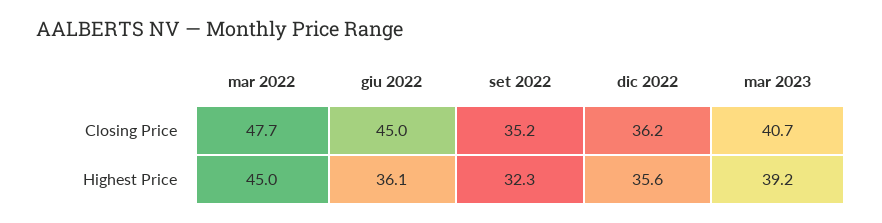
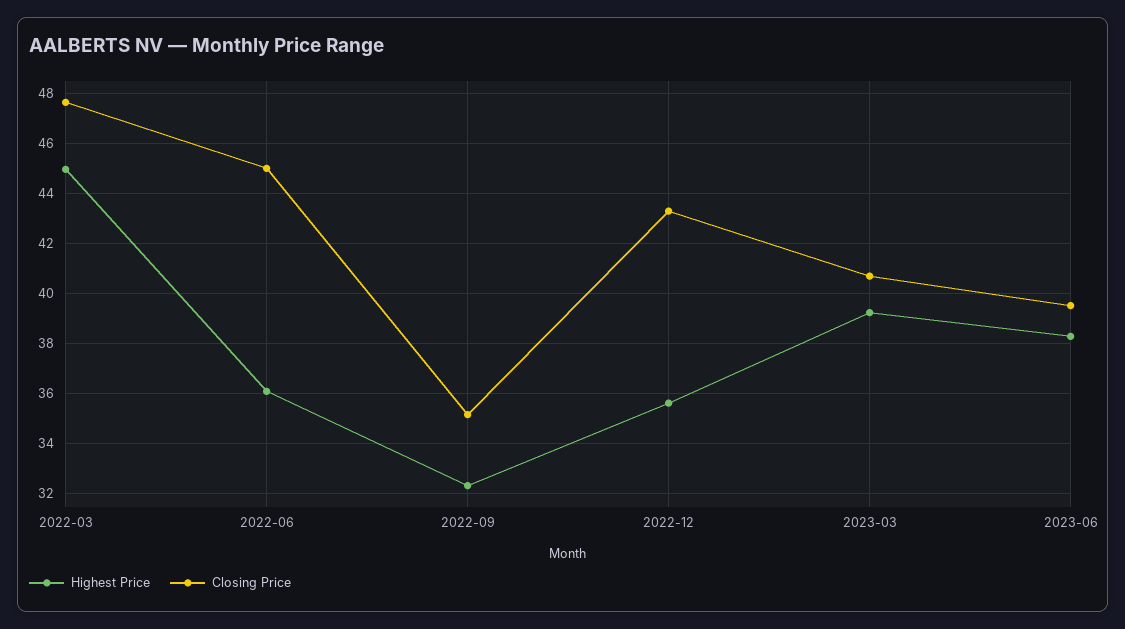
Closing Price, dic 2022: 36.2 -> 43.25
Highest Price, 2023-06: none -> 38.25
Closing Price, 2023-06: none -> 39.5

